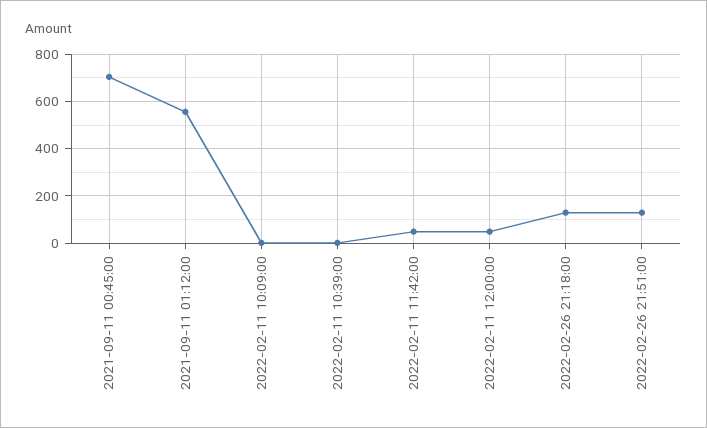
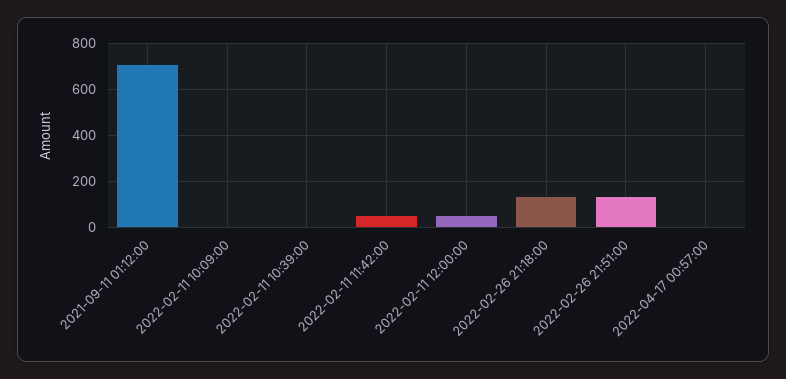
2021-09-11 00:45:00: 700 -> none
2021-09-11 01:12:00: 550 -> 700
2022-04-17 00:57:00: none -> 0

